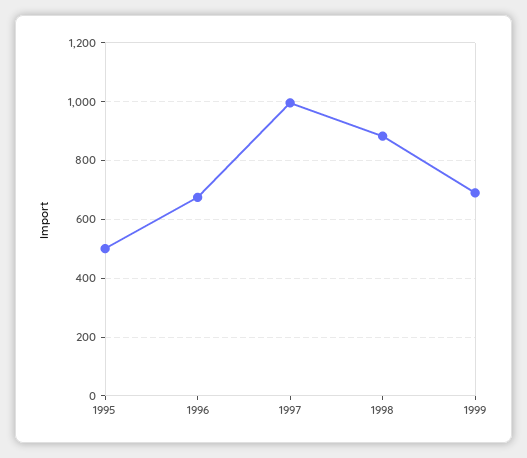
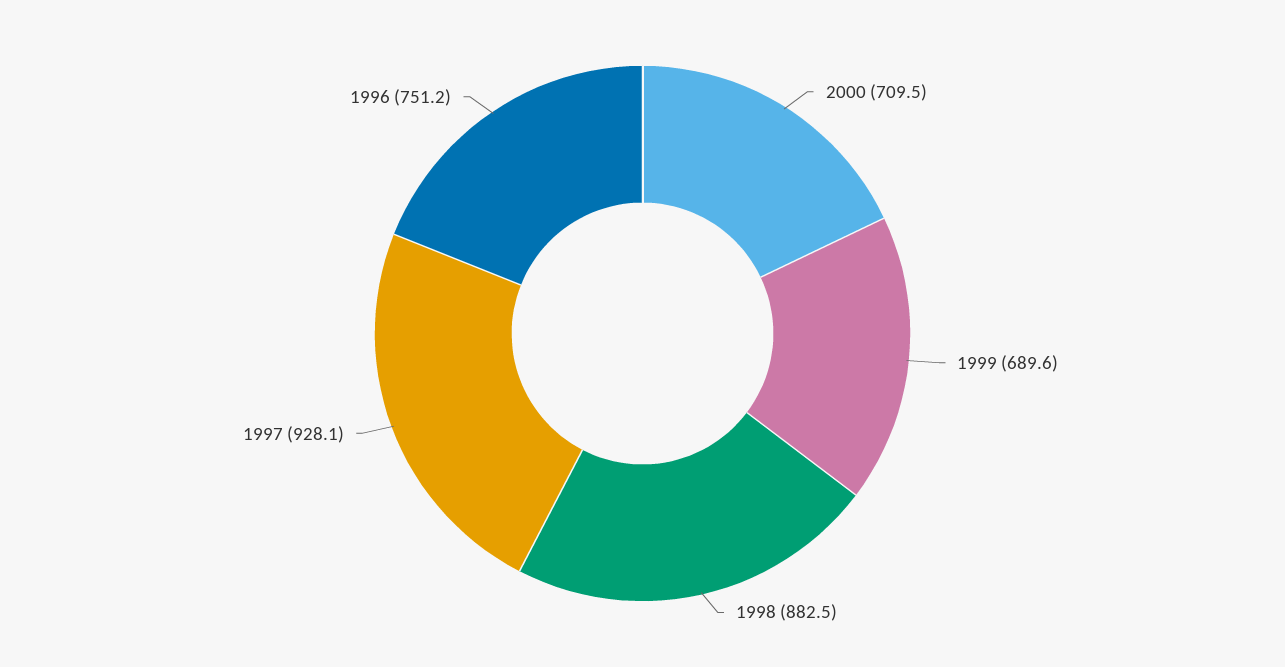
1995: 500 -> none
1996: 675 -> 751.2
1997: 1000 -> 928.1
2000: none -> 709.5

